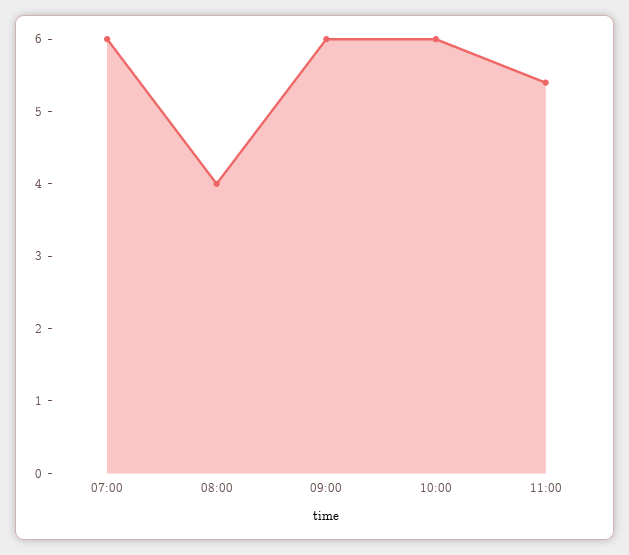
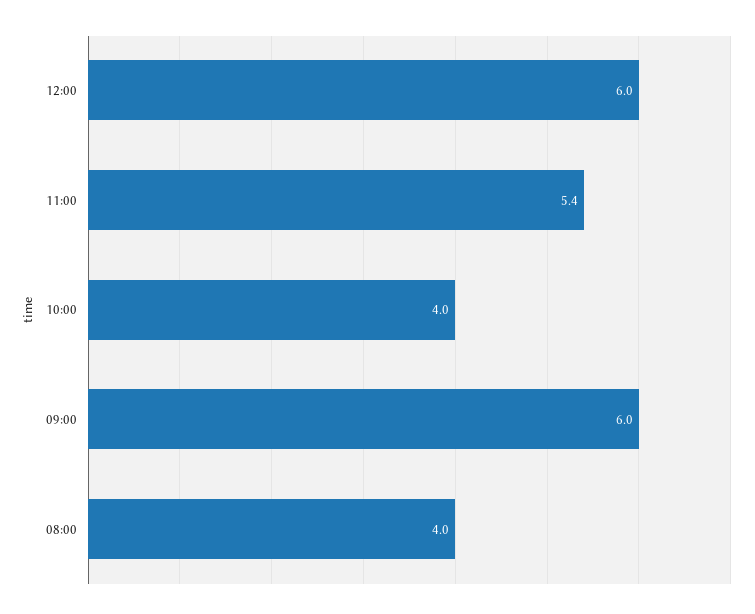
07:00: 6 -> none
10:00: 6 -> 4
12:00: none -> 6

